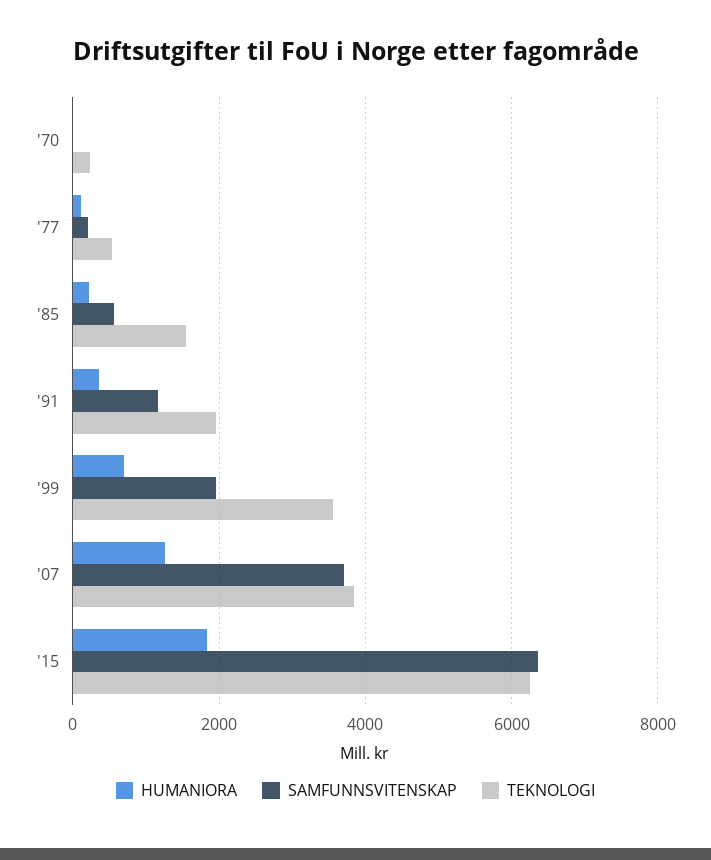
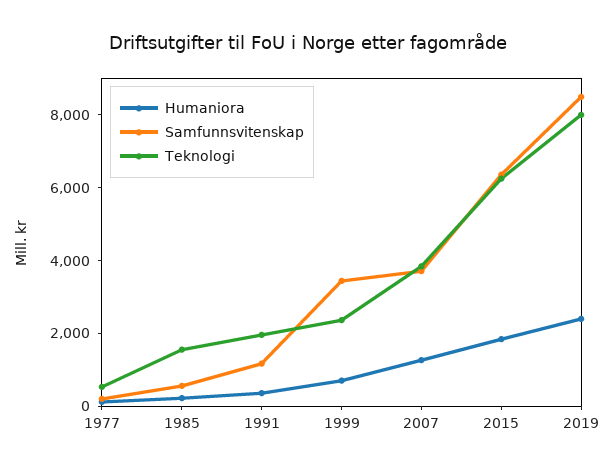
HUMANIORA, '70: 0 -> none
SAMFUNNSVITENSKAP, '70: 0 -> none
TEKNOLOGI, '70: 200 -> none
SAMFUNNSVITENSKAP, '99: 2000 -> 3500
TEKNOLOGI, '99: 3600 -> 2500
HUMANIORA, 2019: none -> 2500
SAMFUNNSVITENSKAP, 2019: none -> 8500
TEKNOLOGI, 2019: none -> 8000

